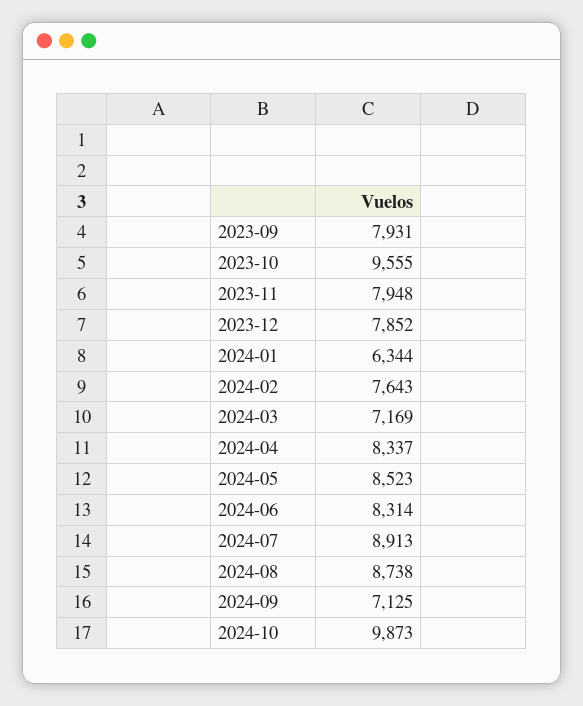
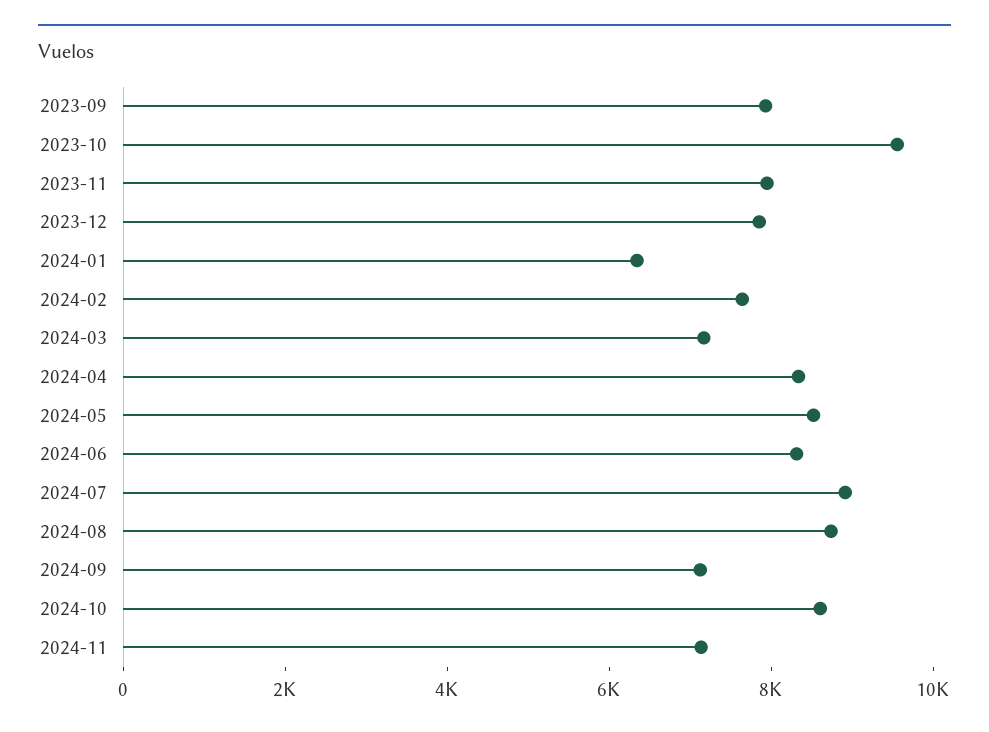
2024-10: 9873 -> 8500
2024-11: none -> 7000

